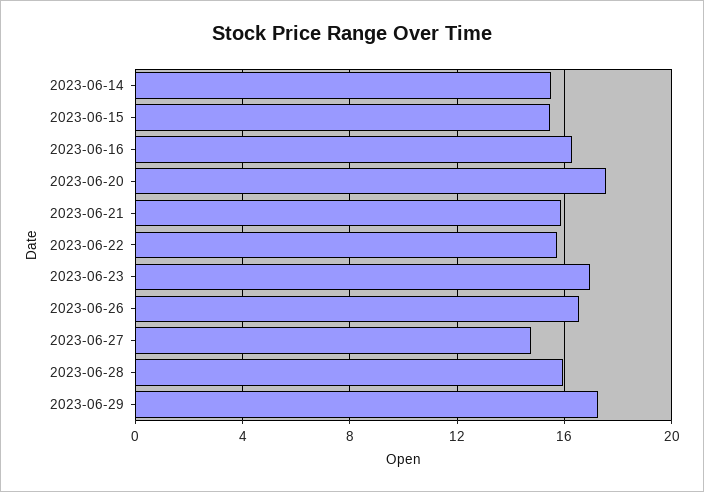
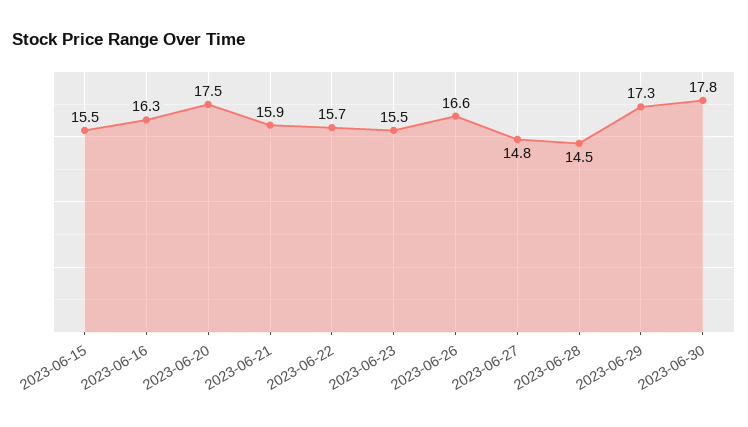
2023-06-14: 15.5 -> none
2023-06-23: 17 -> 15.5
2023-06-28: 16 -> 14.5
2023-06-30: none -> 17.8

